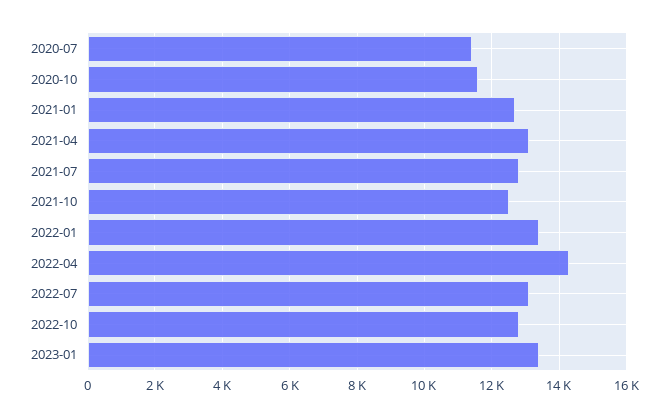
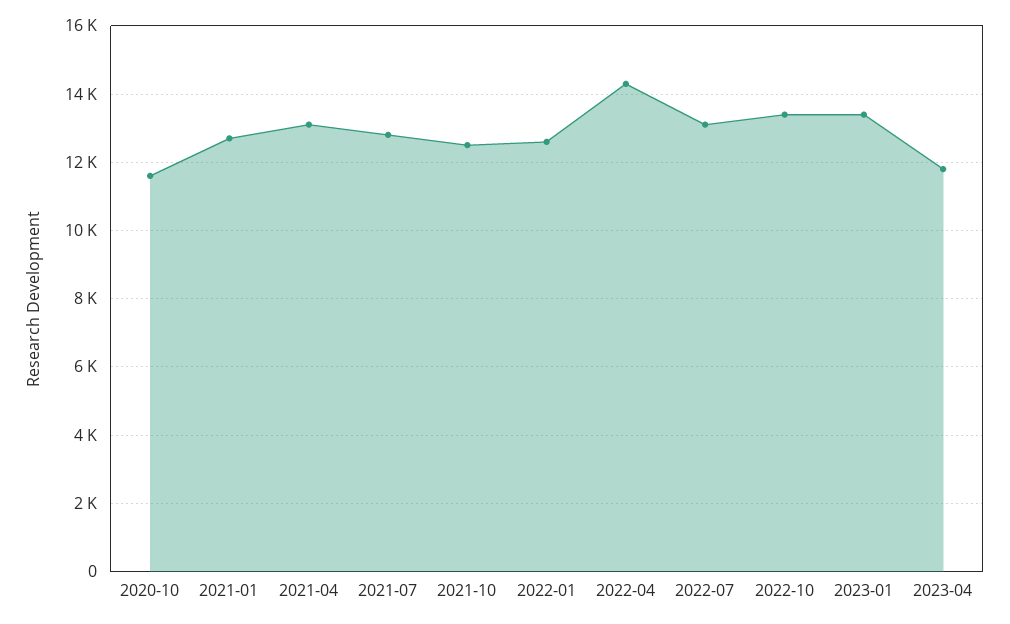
2020-07: 11400 -> none
2022-01: 13400 -> 12600
2022-10: 12800 -> 13400
2023-04: none -> 11800

